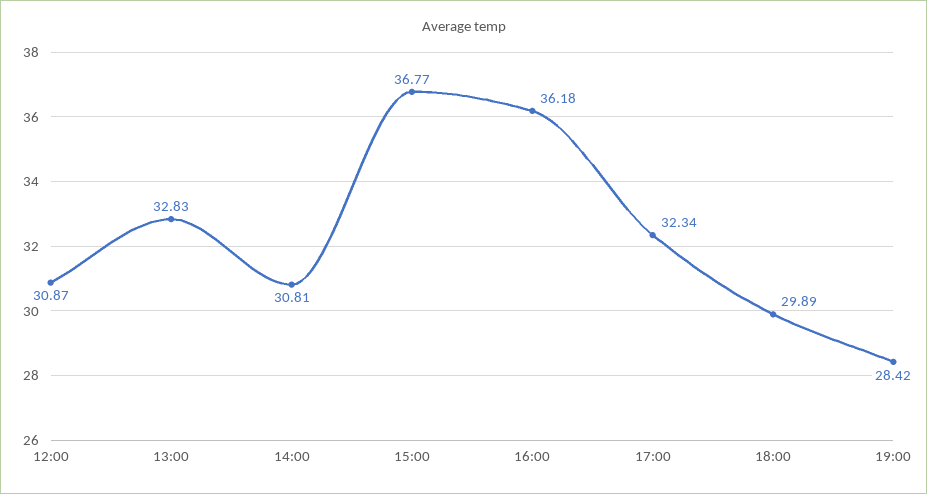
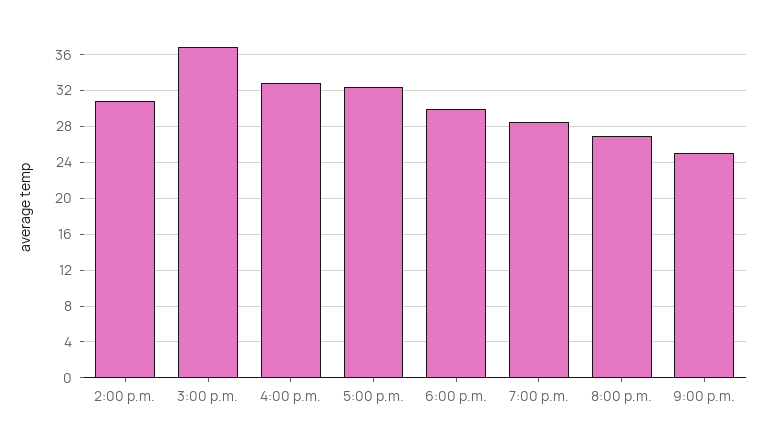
12:00: 30.87 -> none
13:00: 32.83 -> none
16:00: 36.18 -> 33
8:00 p.m.: none -> 27
9:00 p.m.: none -> 25

